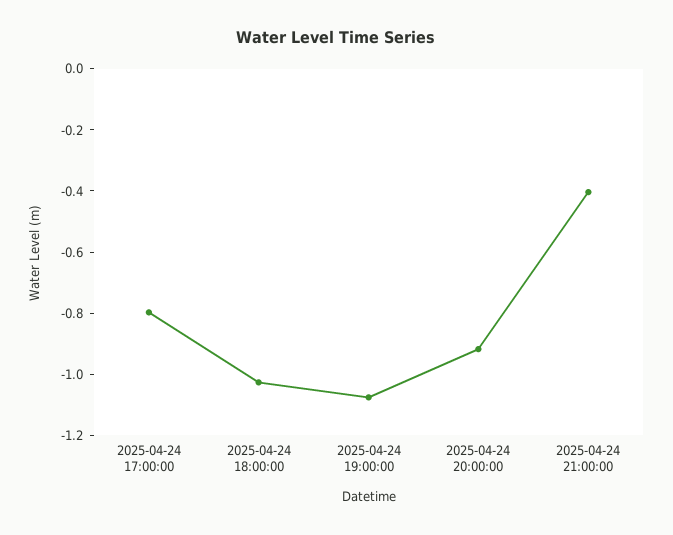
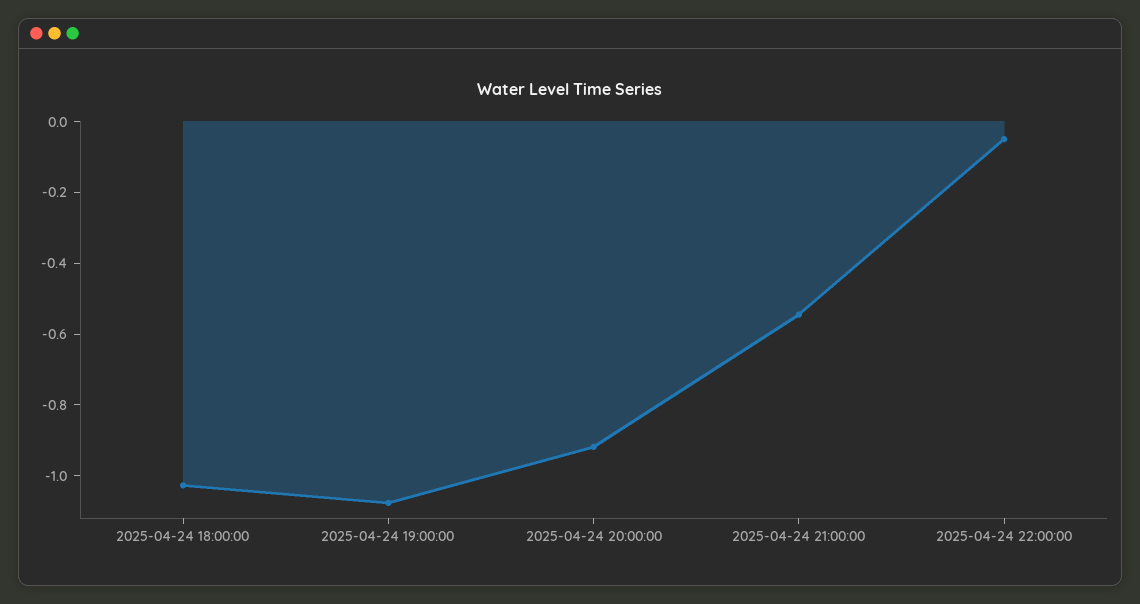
2025-04-24 17:00:00: -0.8 -> none
2025-04-24 21:00:00: -0.4 -> -0.55
2025-04-24 22:00:00: none -> -0.05

